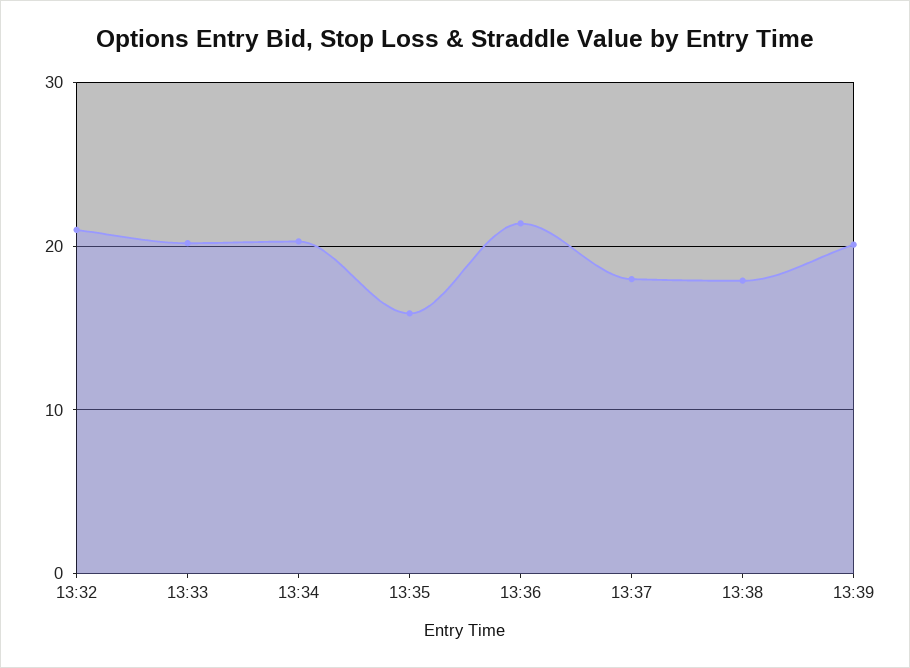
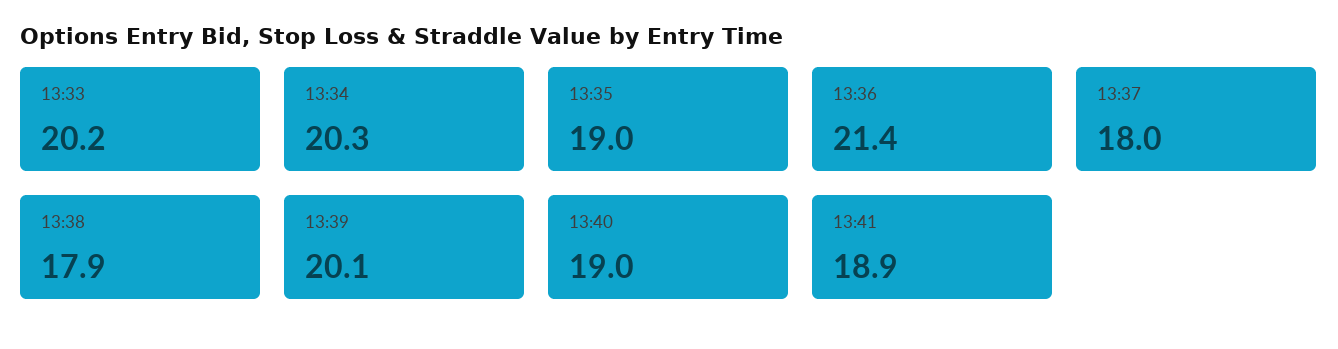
13:32: 21 -> none
13:35: 16 -> 19
13:40: none -> 19
13:41: none -> 18.9

